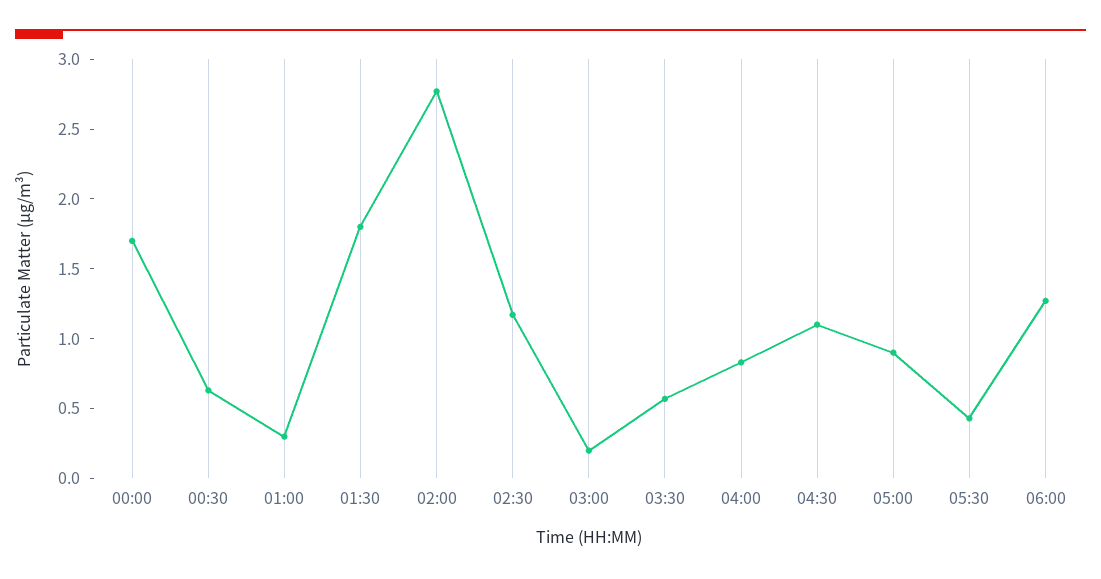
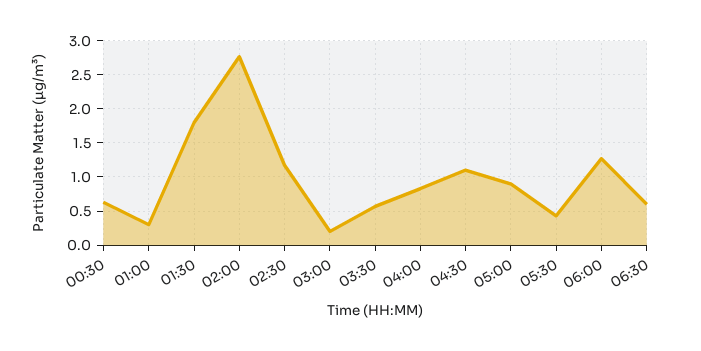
00:00: 1.7 -> none
06:30: none -> 0.6

